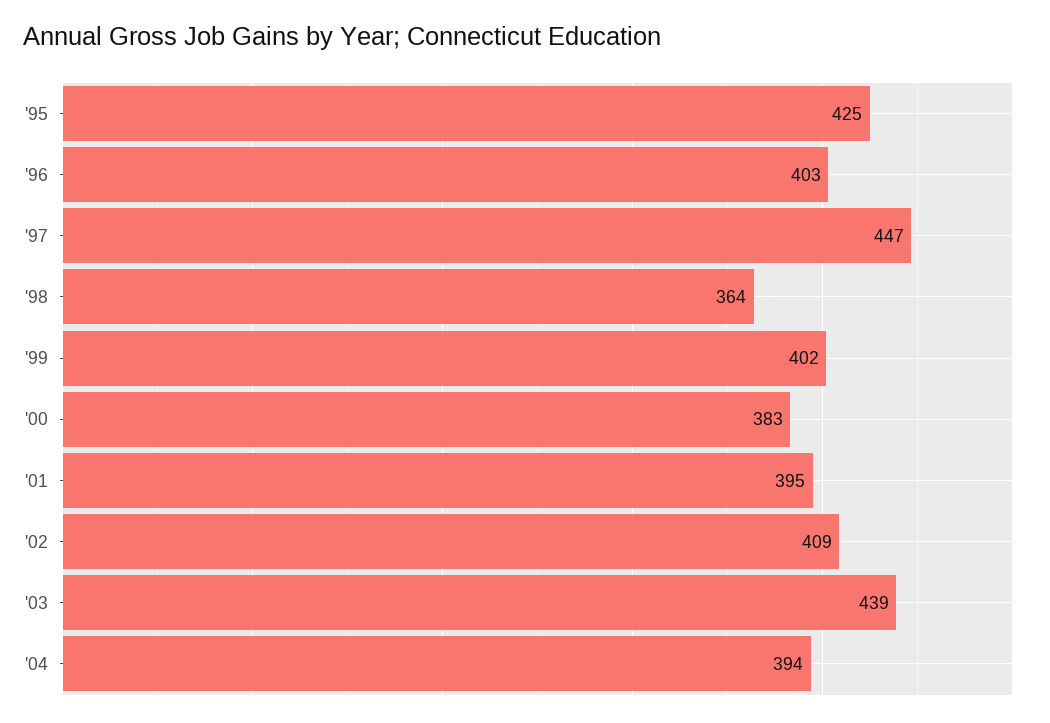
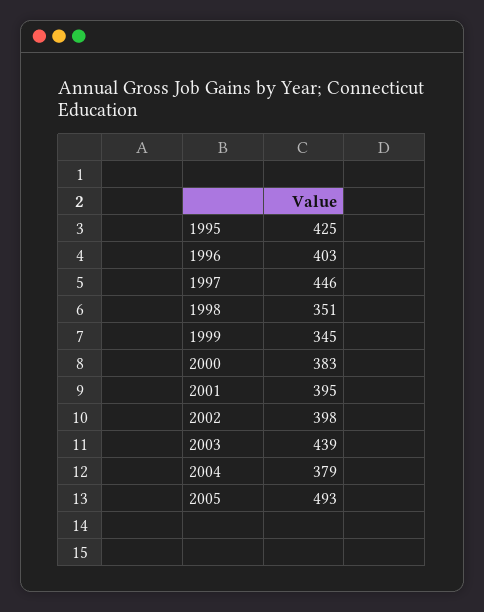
'97: 447 -> 446
'98: 364 -> 351
'99: 402 -> 345
'02: 409 -> 398
'04: 394 -> 379
2005: none -> 493

